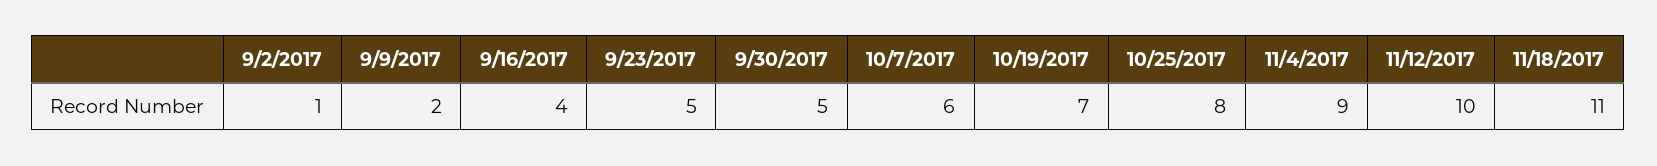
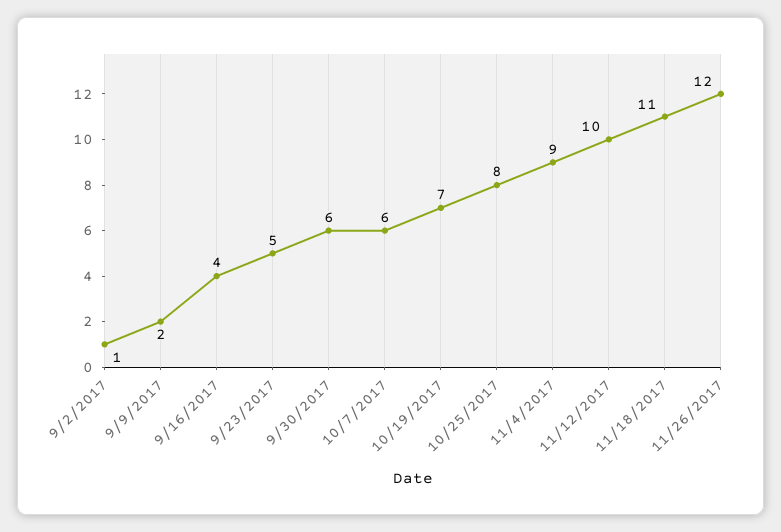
9/30/2017: 5 -> 6
11/26/2017: none -> 12

